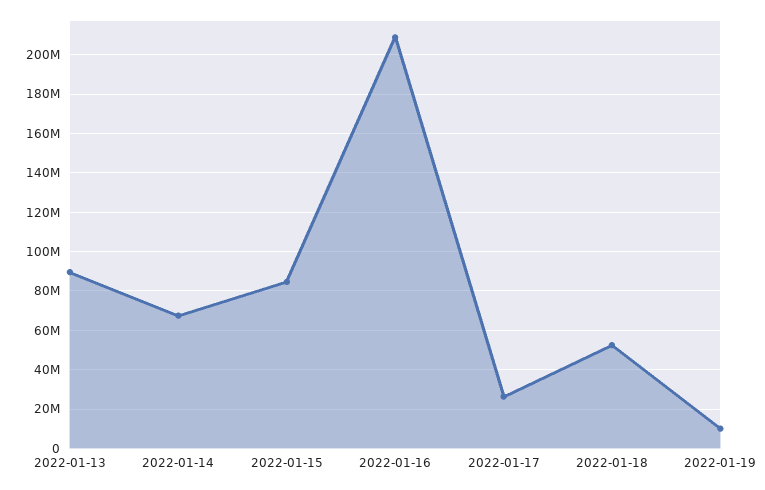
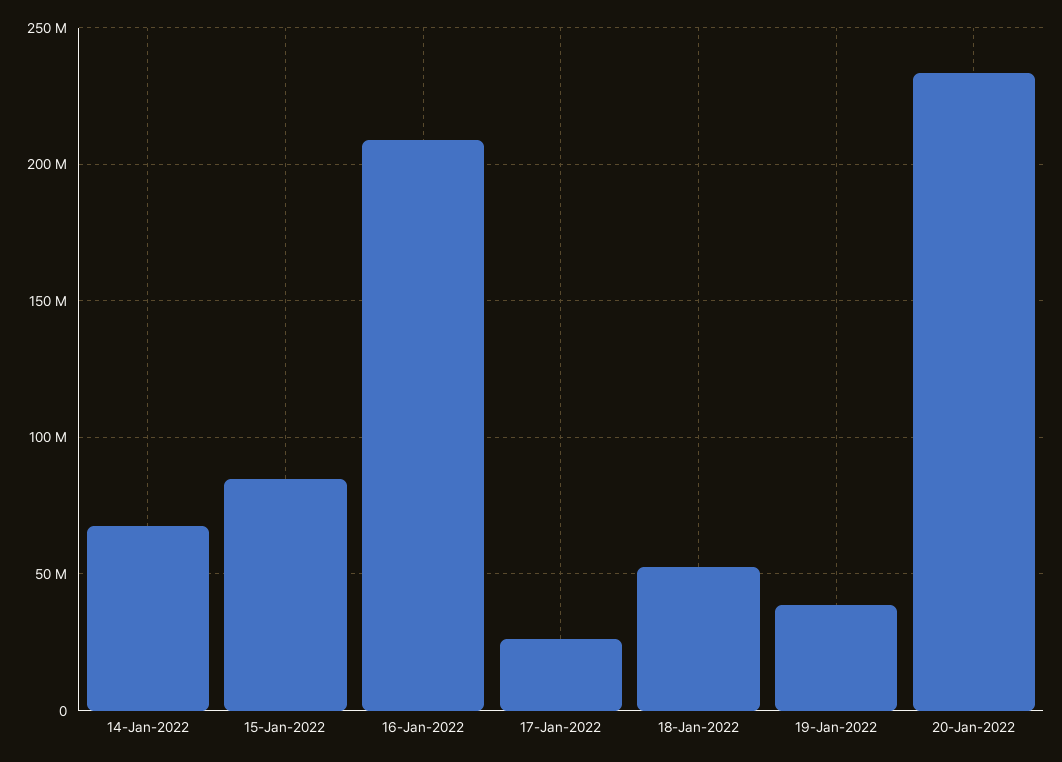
2022-01-13: 90000000 -> none
2022-01-19: 10000000 -> 40000000
20-Jan-2022: none -> 235000000

